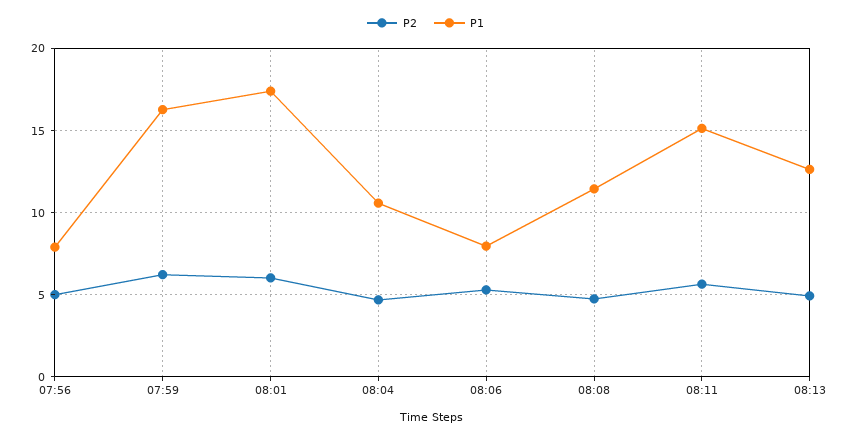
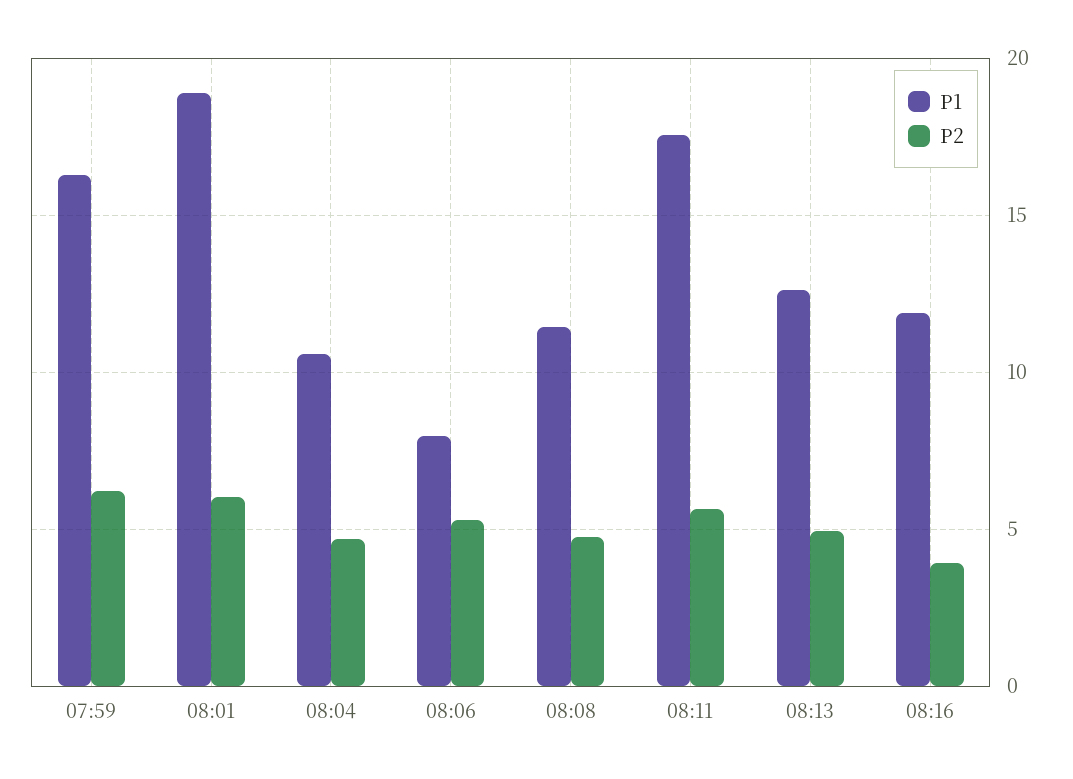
P2, 07:56: 5 -> none
P1, 07:56: 8 -> none
P1, 08:01: 17.5 -> 19
P1, 08:11: 15 -> 17.5
P1, 08:16: none -> 12
P2, 08:16: none -> 4

